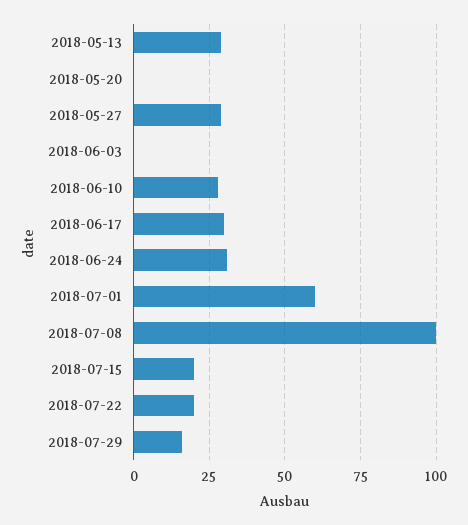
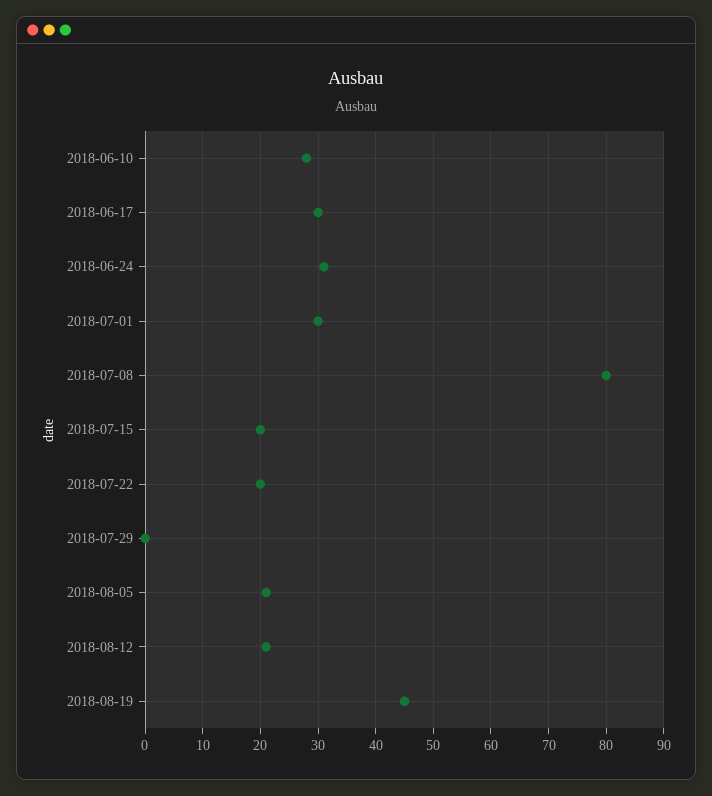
2018-05-13: 30 -> none
2018-05-20: 0 -> none
2018-05-27: 30 -> none
2018-06-03: 0 -> none
2018-07-01: 60 -> 30
2018-07-08: 100 -> 80
2018-07-29: 15 -> 0
2018-08-05: none -> 20
2018-08-12: none -> 20
2018-08-19: none -> 45

